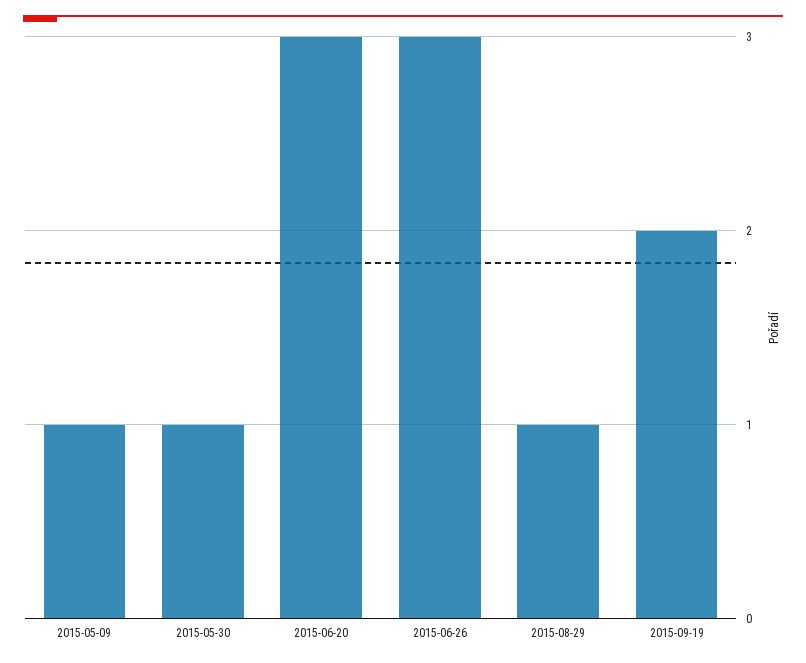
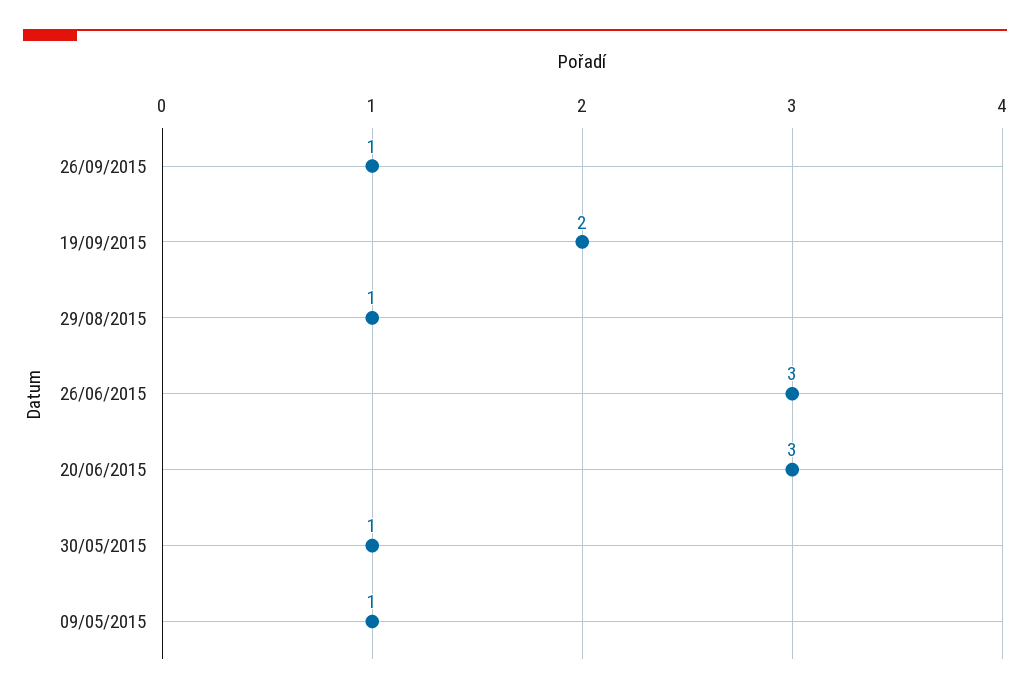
26/09/2015: none -> 1

